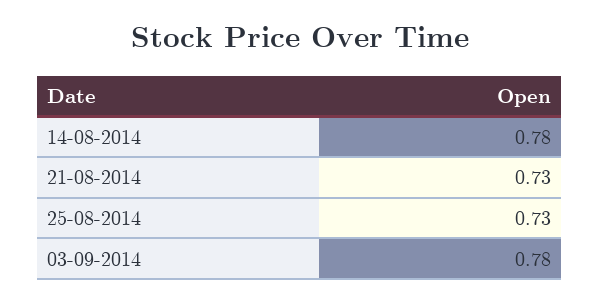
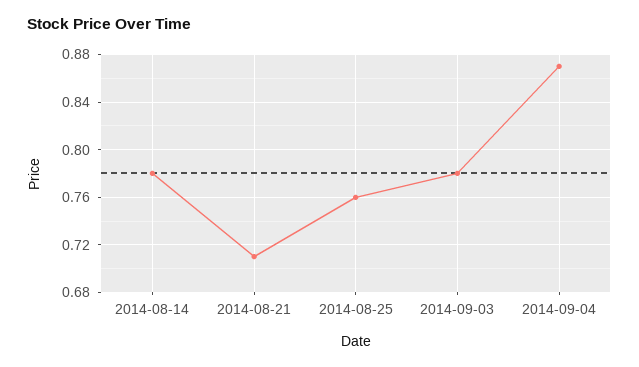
21-08-2014: 0.73 -> 0.71
25-08-2014: 0.73 -> 0.76
2014-09-04: none -> 0.87

